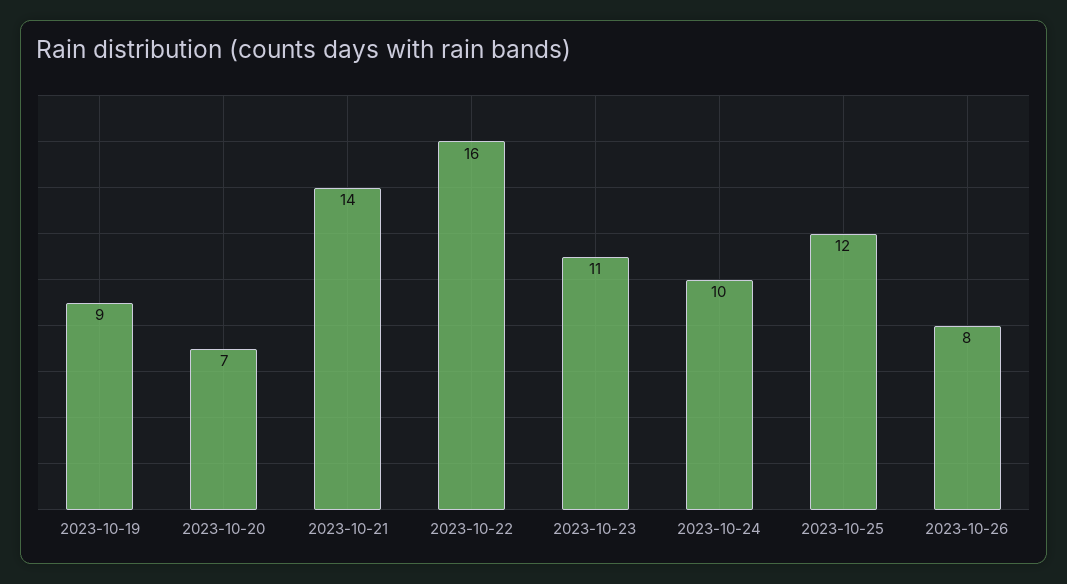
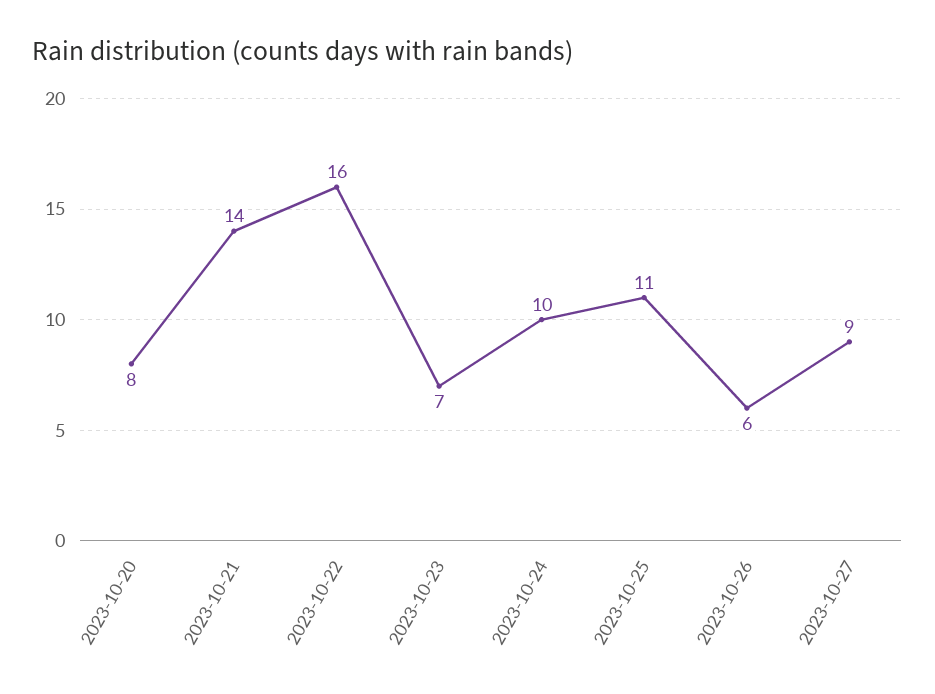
2023-10-19: 9 -> none
2023-10-20: 7 -> 8
2023-10-23: 11 -> 7
2023-10-25: 12 -> 11
2023-10-26: 8 -> 6
2023-10-27: none -> 9

